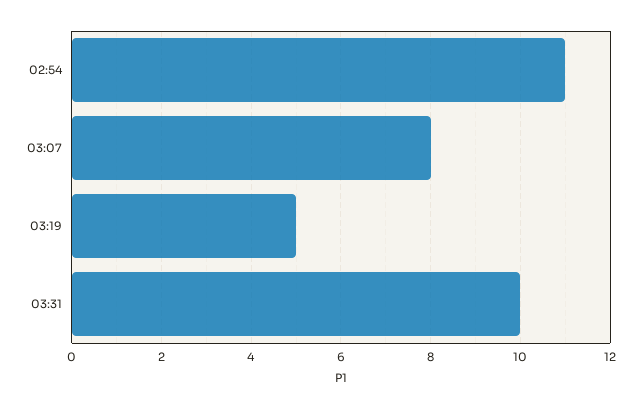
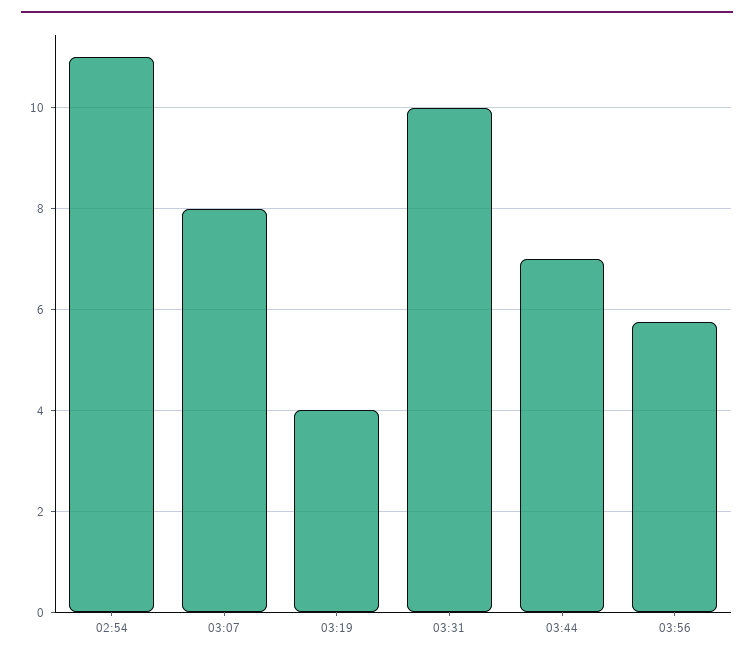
03:19: 5 -> 4
03:44: none -> 7
03:56: none -> 5.8

